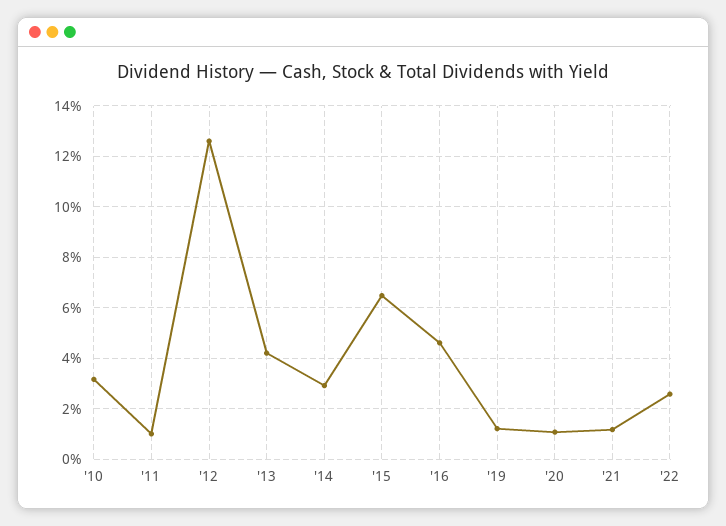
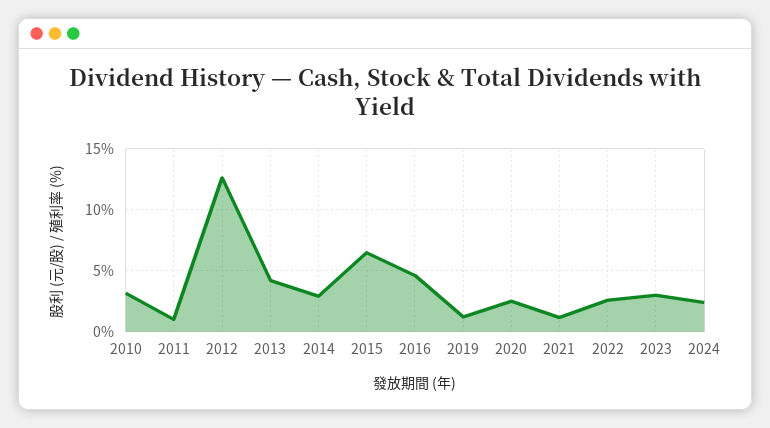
'20: 1 -> 2.5
2023: none -> 3
2024: none -> 2.5

